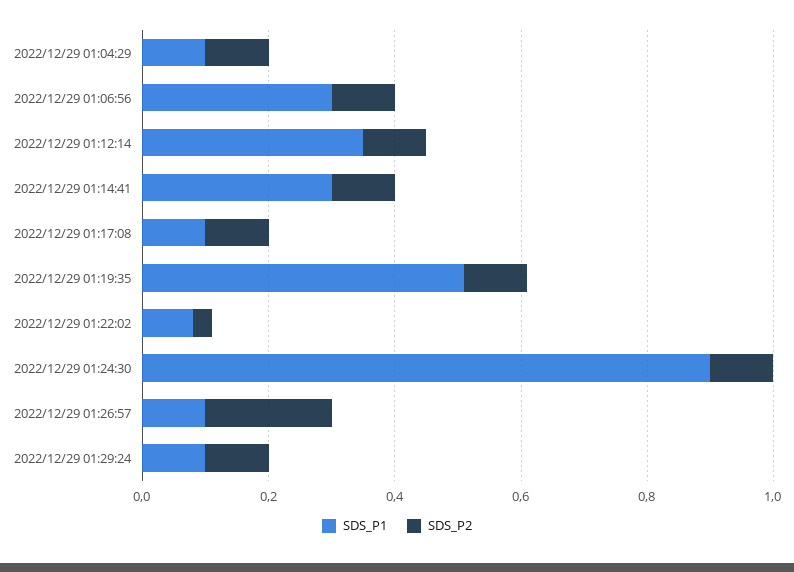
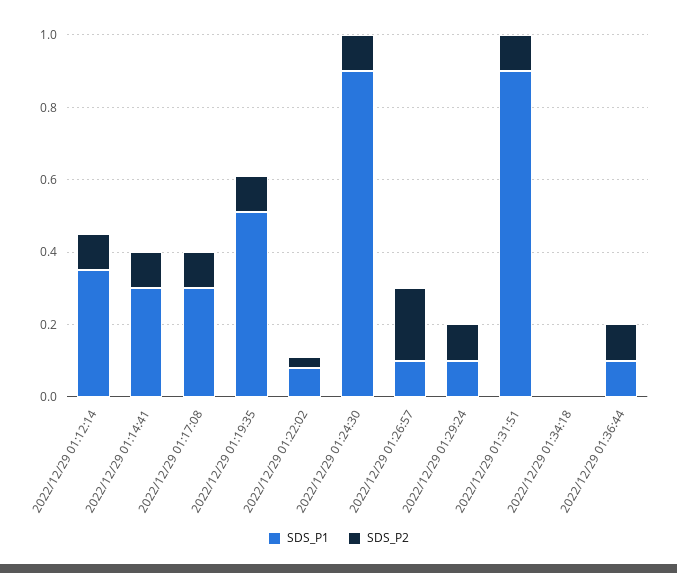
SDS_P1, 2022/12/29 01:04:29: 0.1 -> none
SDS_P2, 2022/12/29 01:04:29: 0.1 -> none
SDS_P1, 2022/12/29 01:06:56: 0.3 -> none
SDS_P2, 2022/12/29 01:06:56: 0.1 -> none
SDS_P1, 2022/12/29 01:17:08: 0.1 -> 0.3
SDS_P1, 2022/12/29 01:31:51: none -> 0.9
SDS_P2, 2022/12/29 01:31:51: none -> 0.1
SDS_P1, 2022/12/29 01:34:18: none -> 0
SDS_P2, 2022/12/29 01:34:18: none -> 0
SDS_P1, 2022/12/29 01:36:44: none -> 0.1
SDS_P2, 2022/12/29 01:36:44: none -> 0.1

